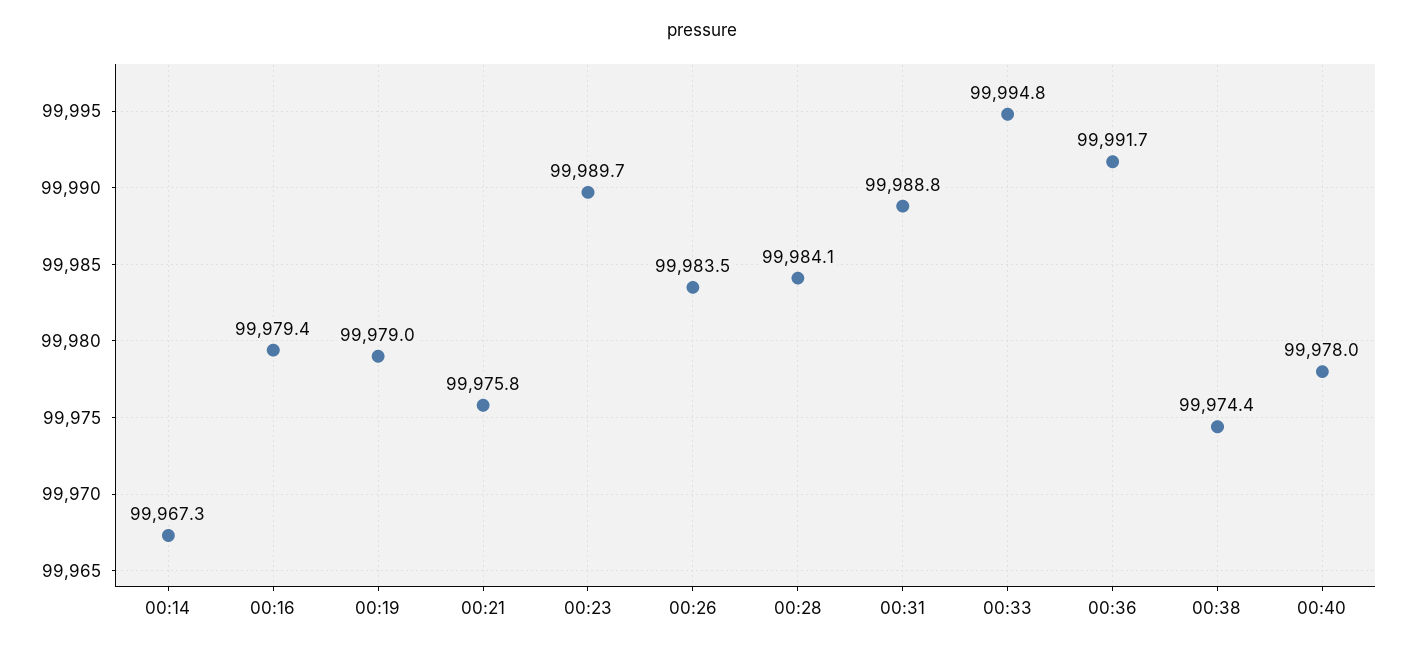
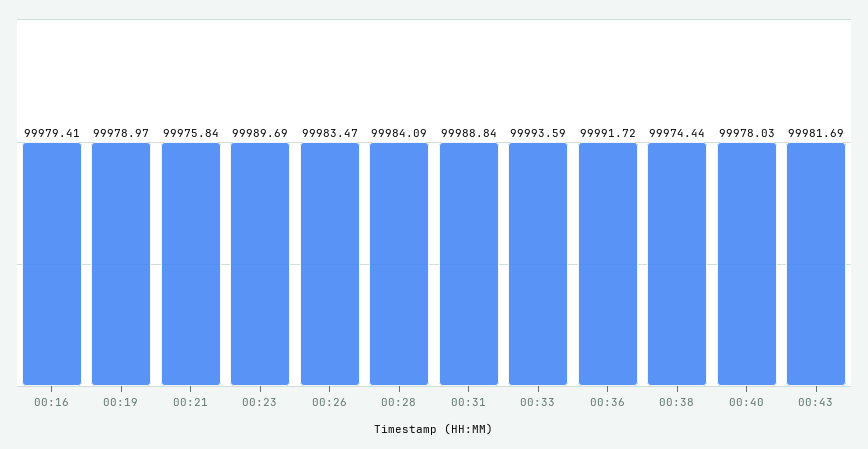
00:14: 99967.3 -> none
00:33: 99994.8 -> 99993.59
00:43: none -> 99981.69

